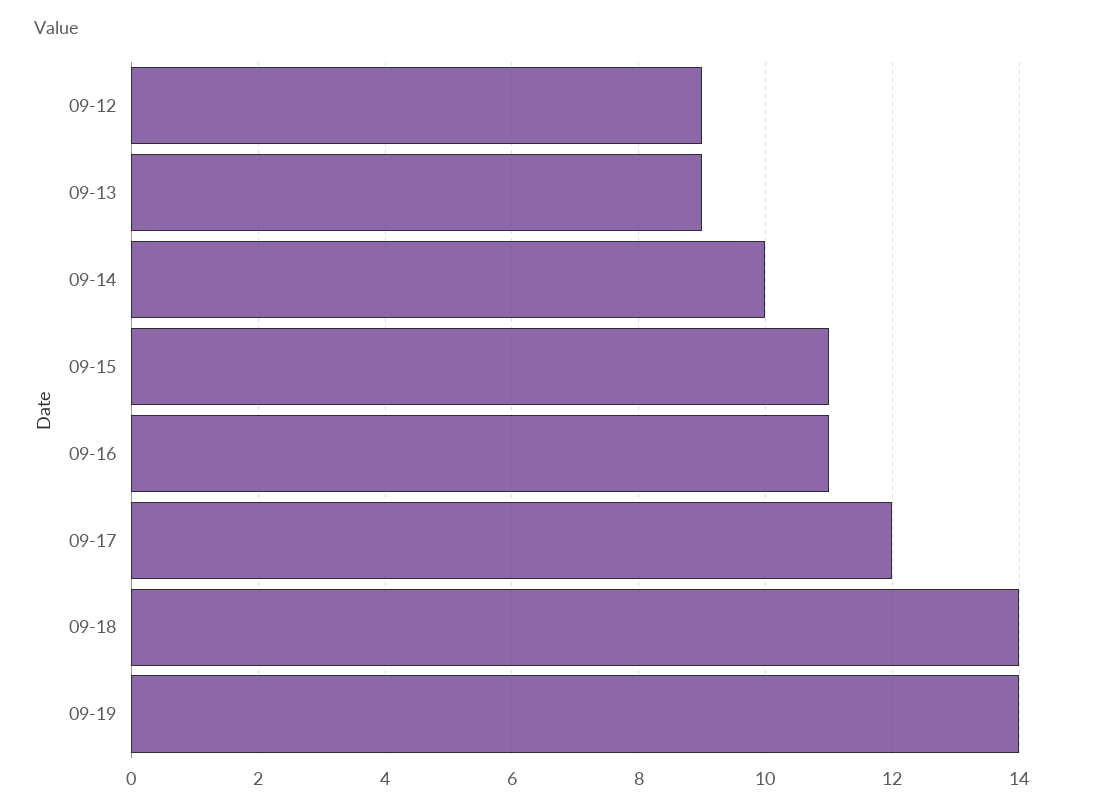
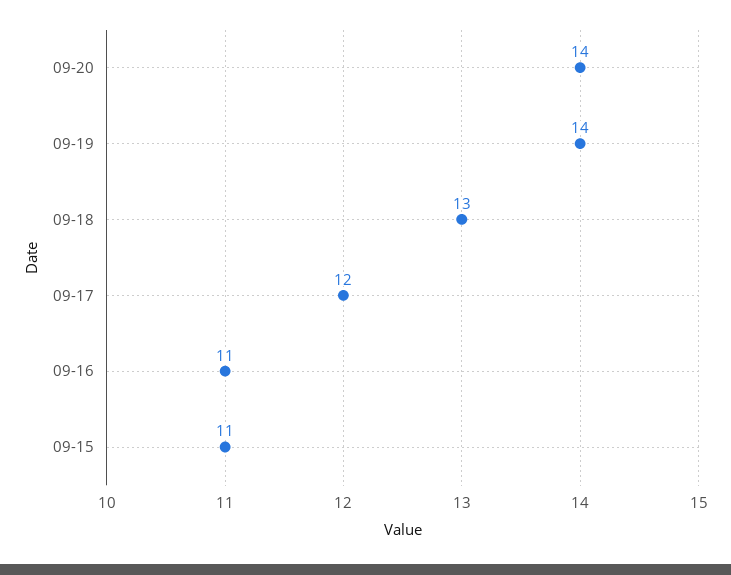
09-12: 9 -> none
09-13: 9 -> none
09-14: 10 -> none
09-18: 14 -> 13
09-20: none -> 14

